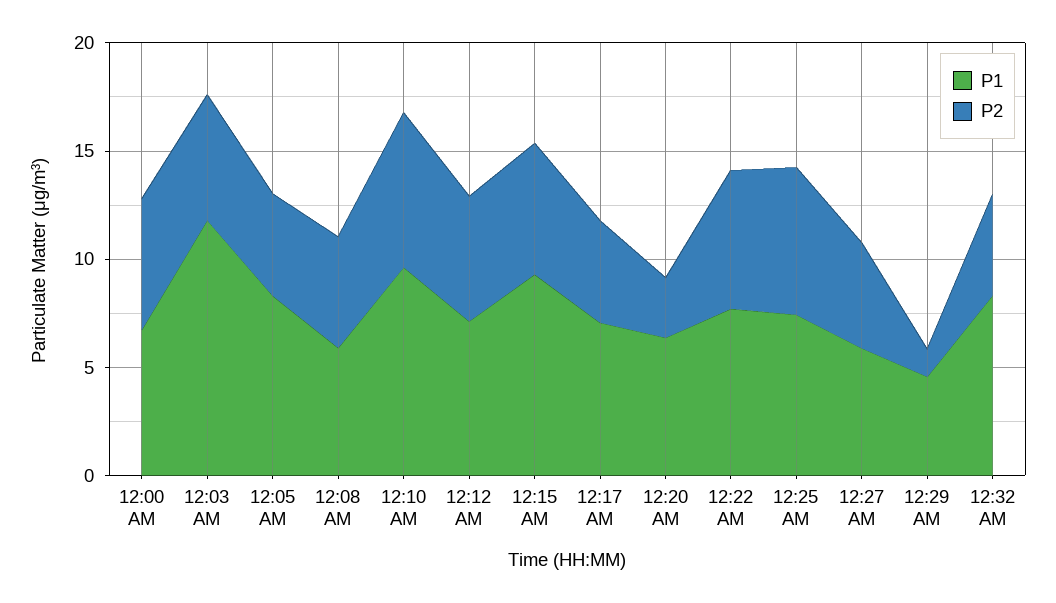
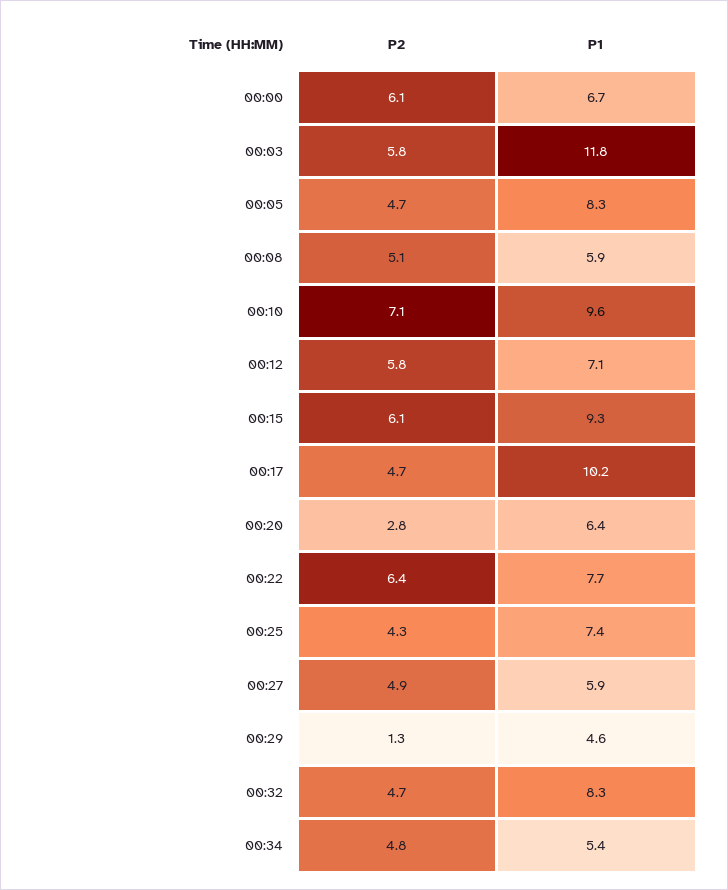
P1, 12:17 AM: 7 -> 10.2
P2, 12:25 AM: 7 -> 4.3
P2, 00:34: none -> 4.8
P1, 00:34: none -> 5.4

